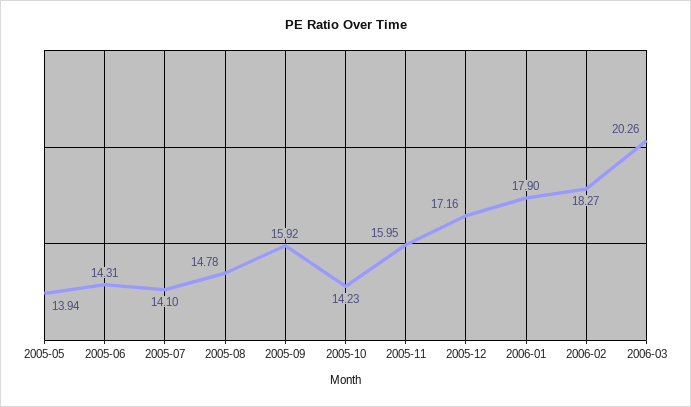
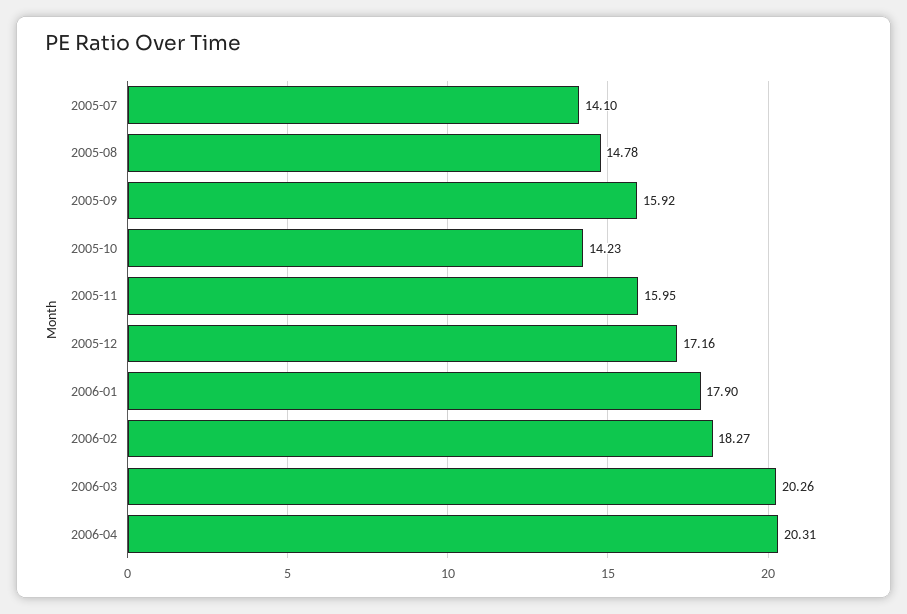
2005-05: 13.94 -> none
2005-06: 14.31 -> none
2006-04: none -> 20.31

